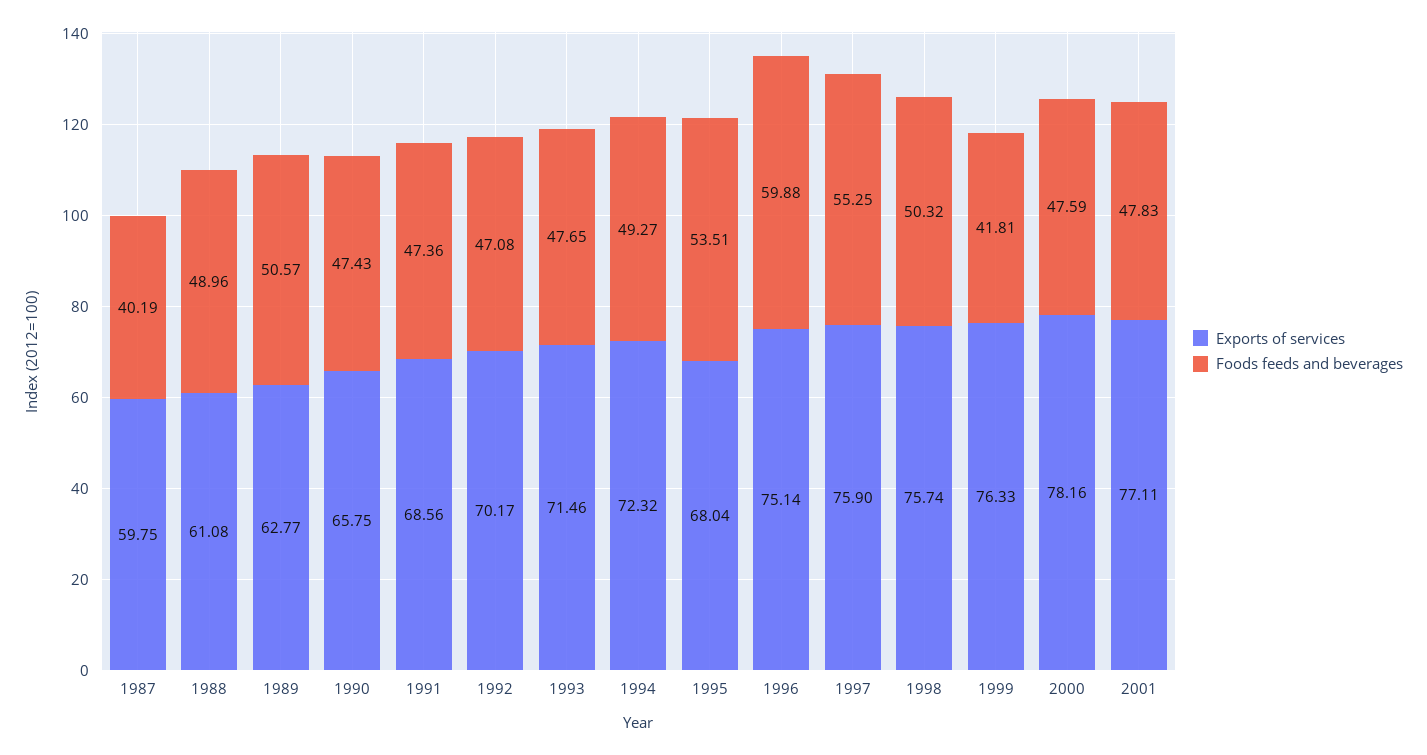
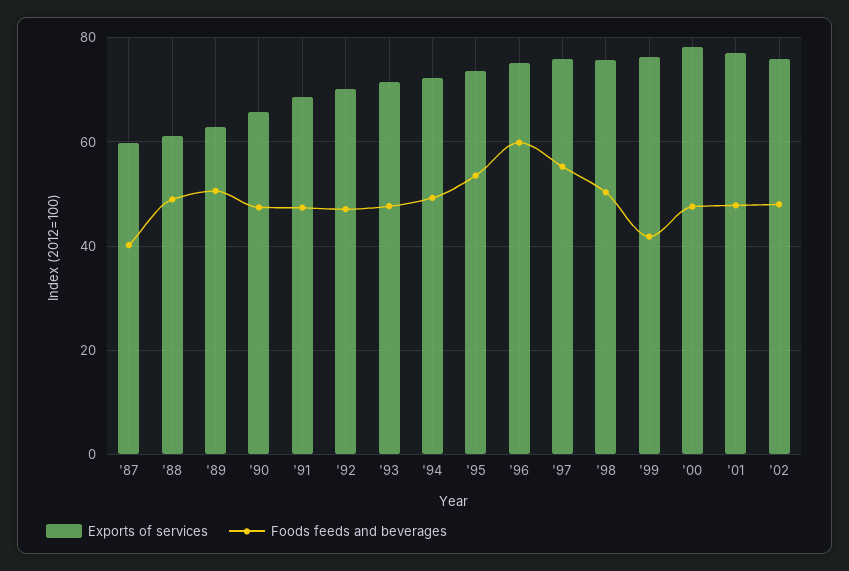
Exports of services, 1995: 68.04 -> 74
Exports of services, '02: none -> 76
Foods feeds and beverages, '02: none -> 48

